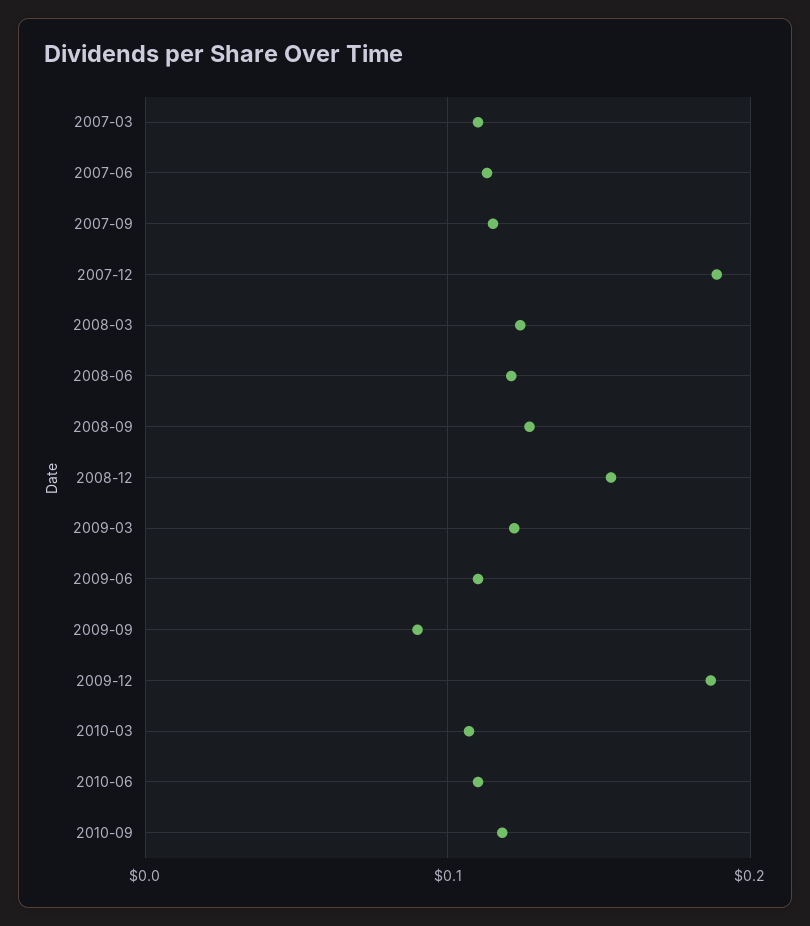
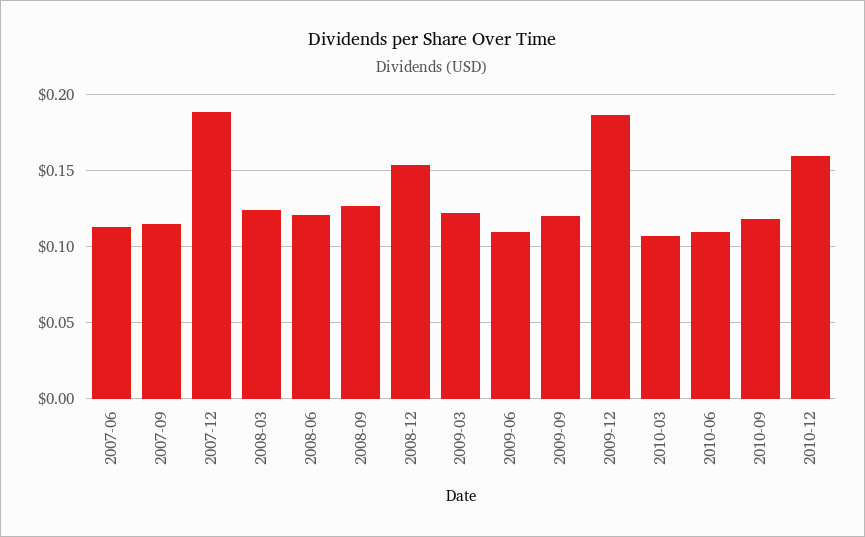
2007-03: 0.11 -> none
2009-09: 0.09 -> 0.12
2010-12: none -> 0.16

